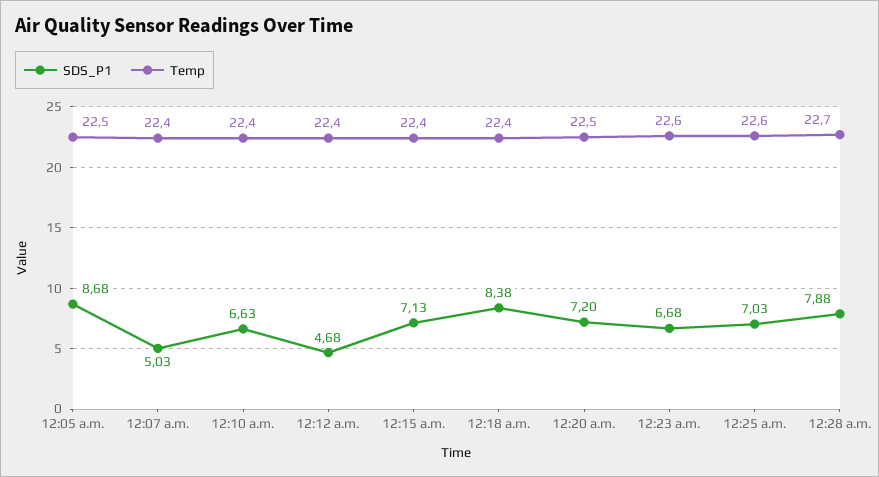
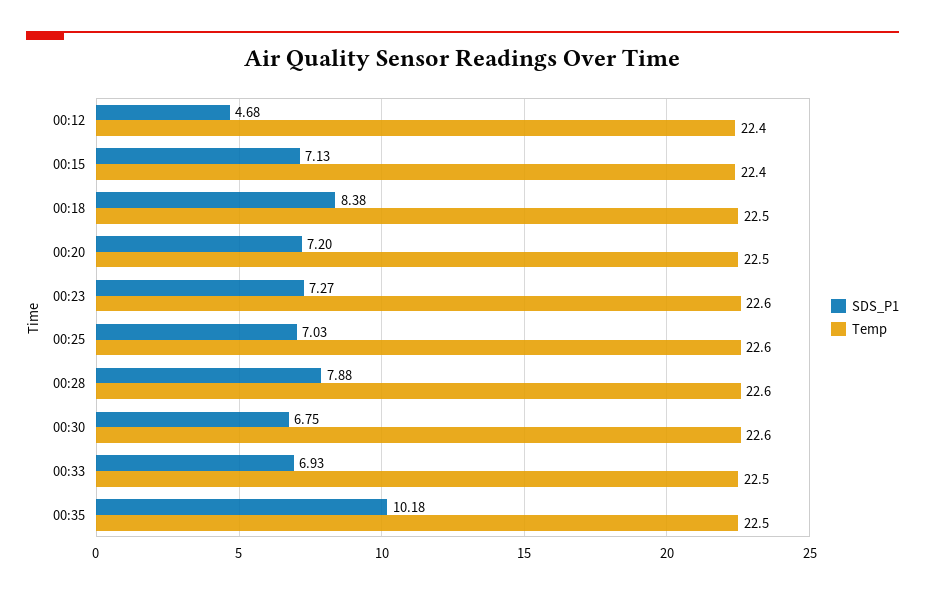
SDS_P1, 12:05 a.m.: 8.68 -> none
Temp, 12:05 a.m.: 22.5 -> none
SDS_P1, 12:07 a.m.: 5.03 -> none
Temp, 12:07 a.m.: 22.4 -> none
SDS_P1, 12:10 a.m.: 6.63 -> none
Temp, 12:10 a.m.: 22.4 -> none
Temp, 12:18 a.m.: 22.4 -> 22.5
SDS_P1, 12:23 a.m.: 6.68 -> 7.27
Temp, 12:28 a.m.: 22.7 -> 22.6
SDS_P1, 00:30: none -> 6.75
Temp, 00:30: none -> 22.6
SDS_P1, 00:33: none -> 6.93
Temp, 00:33: none -> 22.5
SDS_P1, 00:35: none -> 10.18
Temp, 00:35: none -> 22.5

